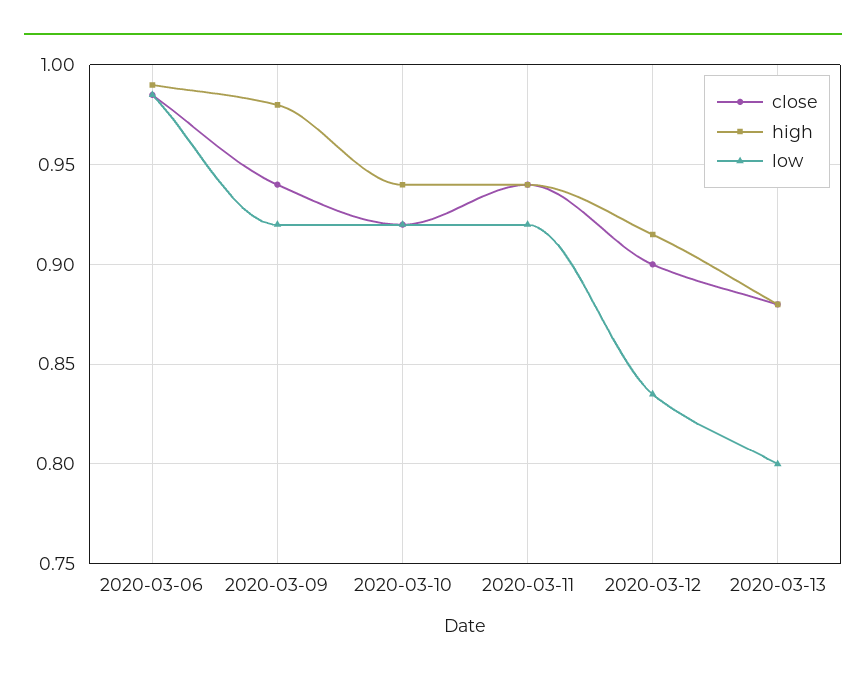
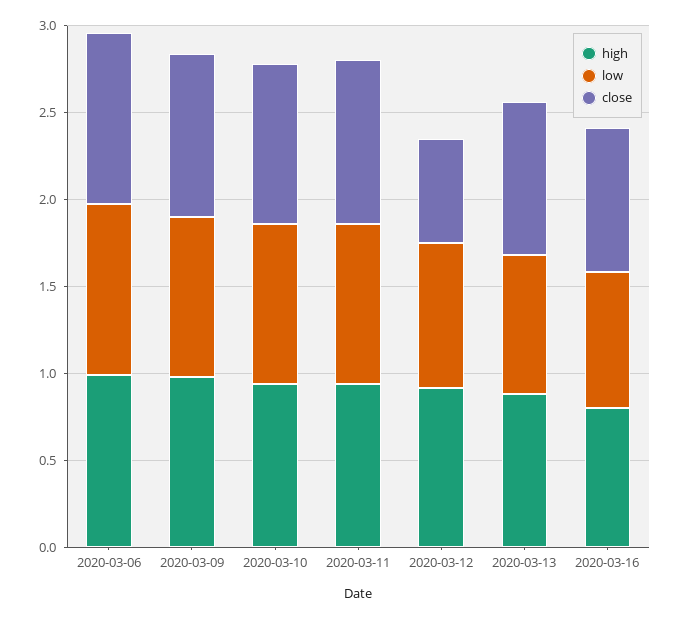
close, 2020-03-12: 0.9 -> 0.6
high, 2020-03-16: none -> 0.8
low, 2020-03-16: none -> 0.8
close, 2020-03-16: none -> 0.8

